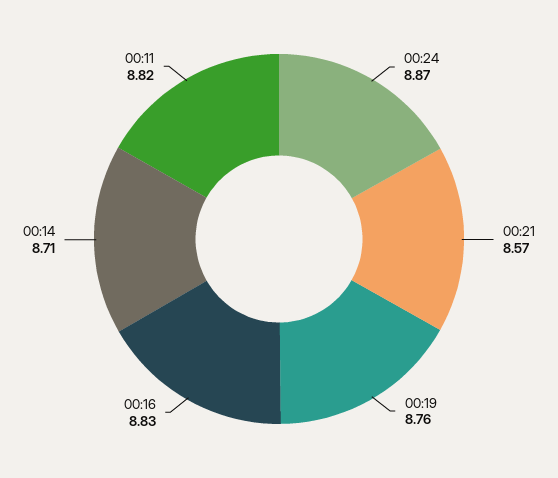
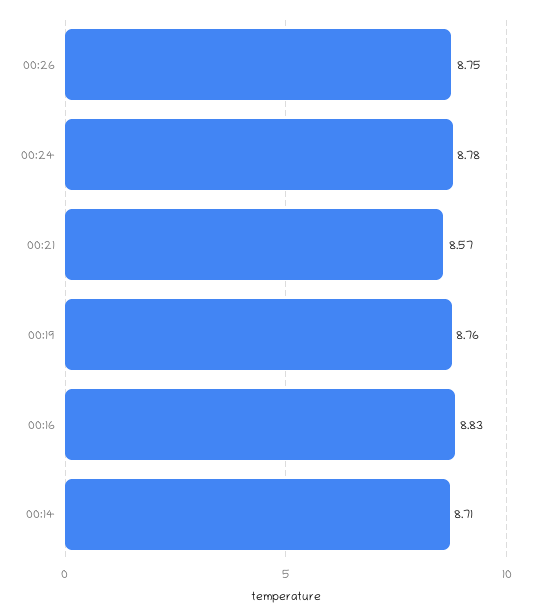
00:24: 8.87 -> 8.78
00:11: 8.82 -> none
00:26: none -> 8.75

